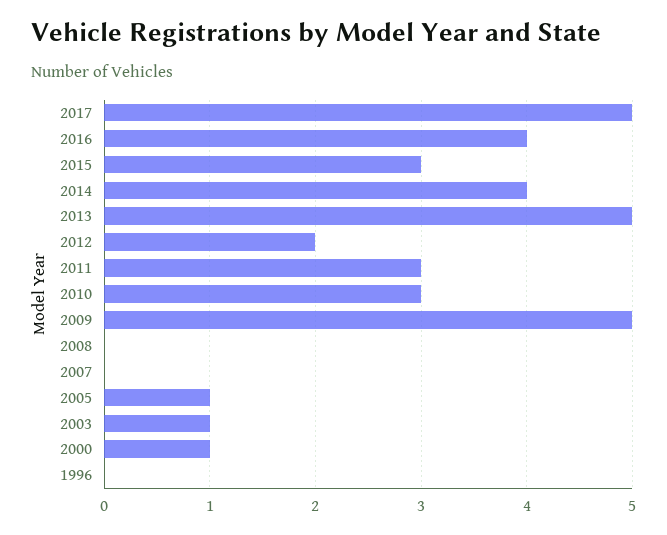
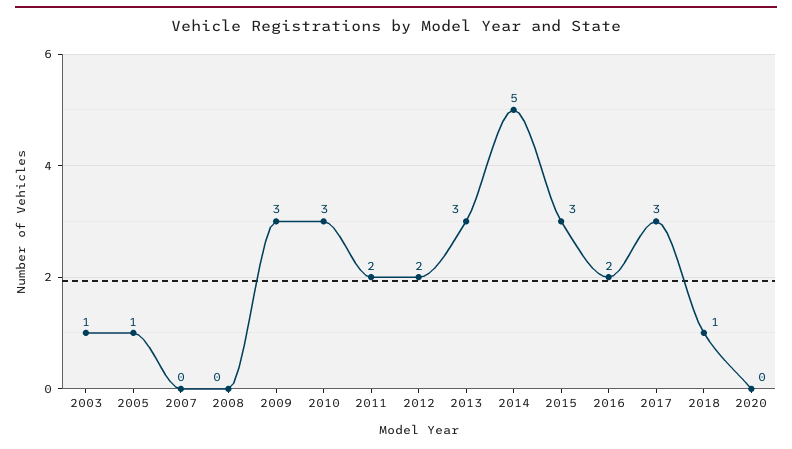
2017: 5 -> 3
2016: 4 -> 2
2014: 4 -> 5
2013: 5 -> 3
2011: 3 -> 2
2009: 5 -> 3
2000: 1 -> none
1996: 0 -> none
2018: none -> 1
2020: none -> 0

